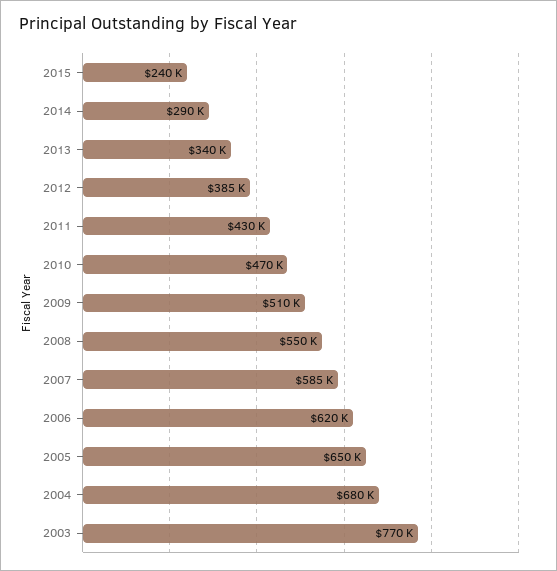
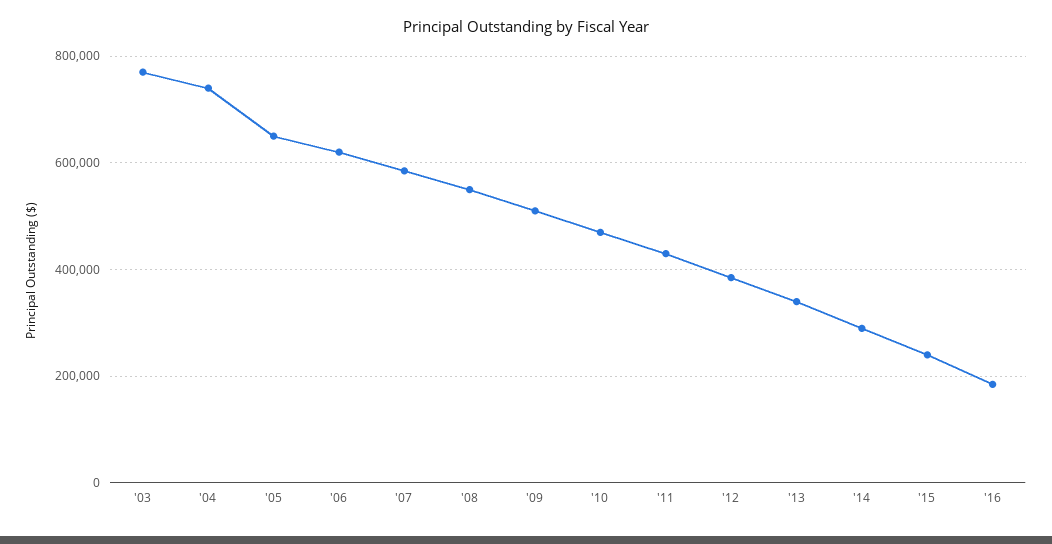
2004: 680000 -> 740000
'16: none -> 180000

